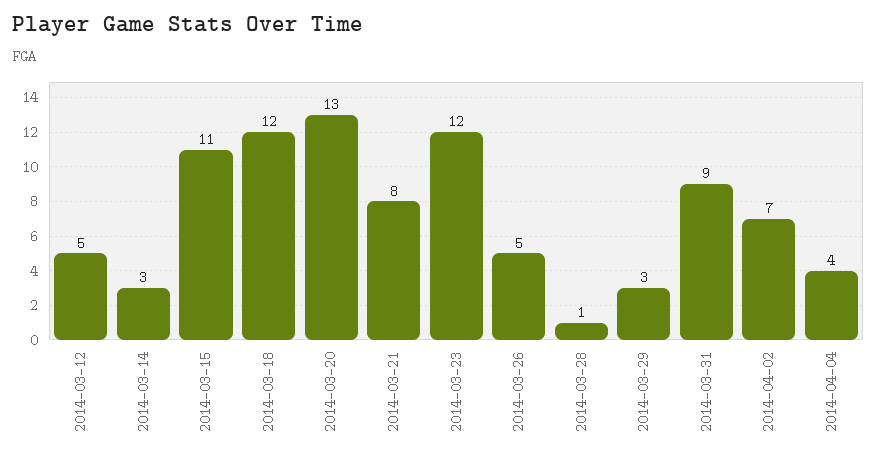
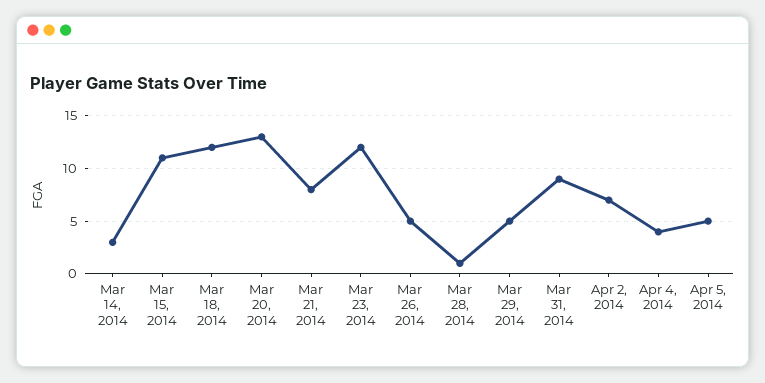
2014-03-12: 5 -> none
2014-03-29: 3 -> 5
Apr 5, 2014: none -> 5

